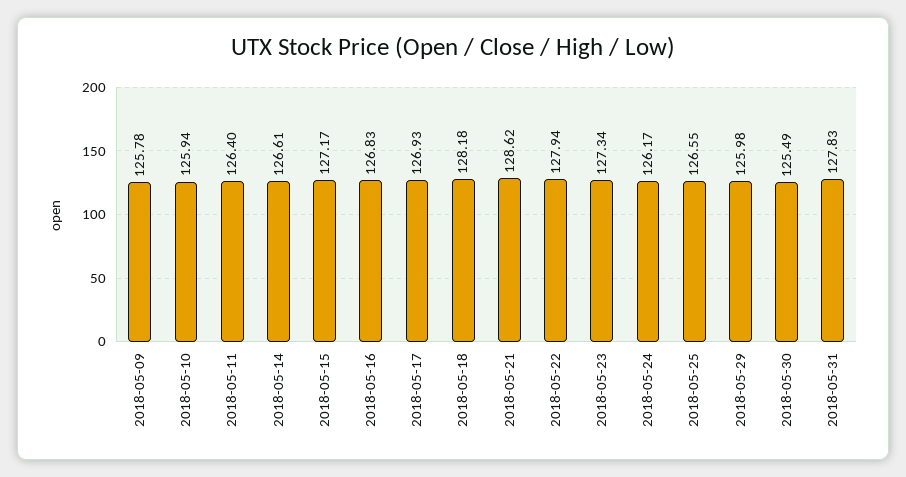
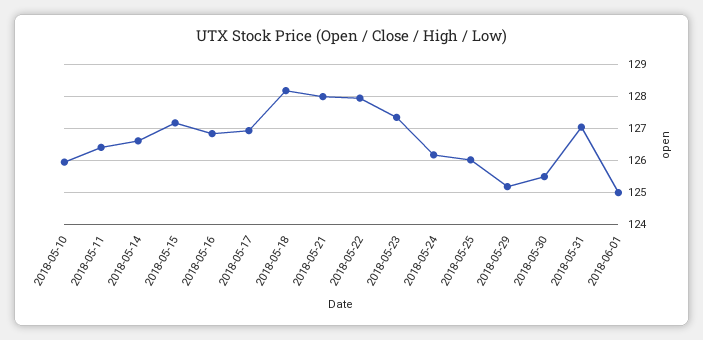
2018-05-09: 125.78 -> none
2018-05-21: 128.62 -> 128
2018-05-25: 126.55 -> 126
2018-05-29: 125.98 -> 125.2
2018-05-31: 127.83 -> 127
2018-06-01: none -> 125

